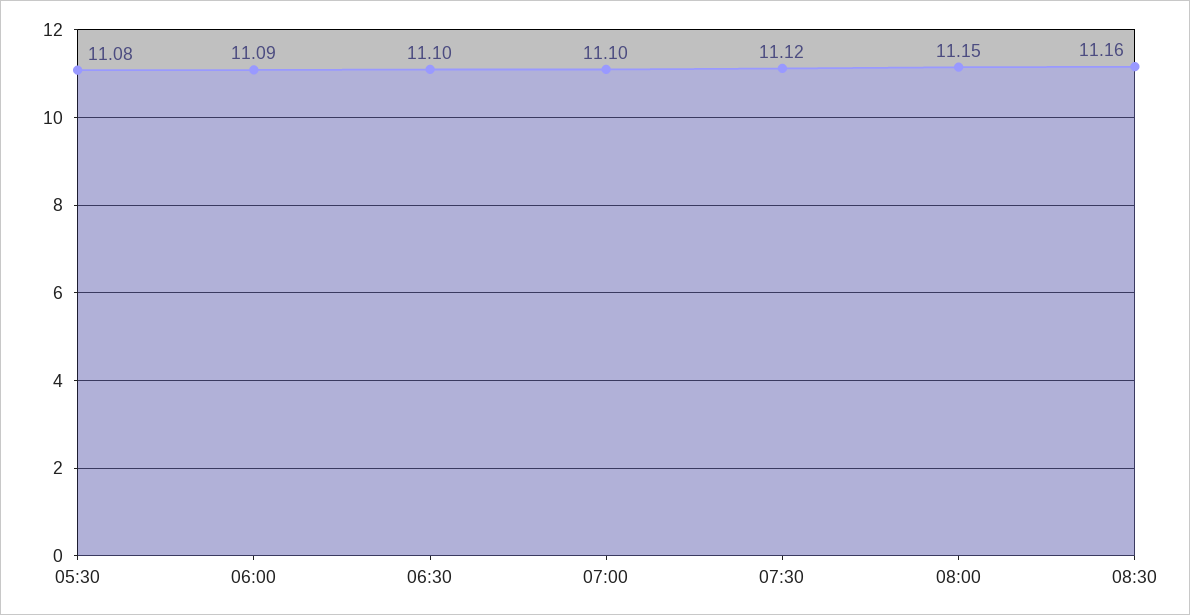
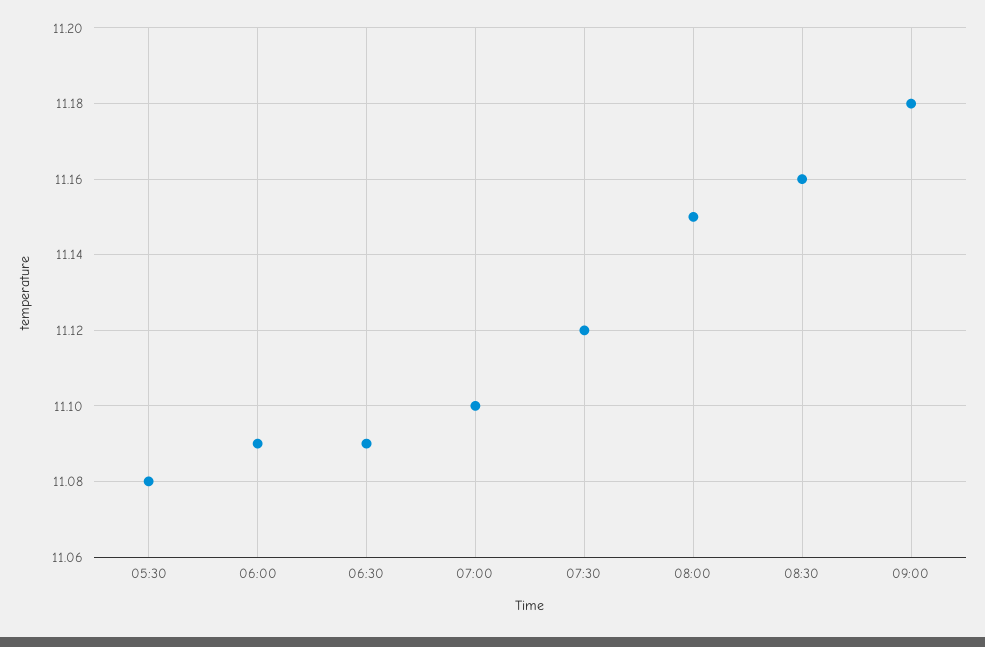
06:30: 11.1 -> 11.09
09:00: none -> 11.18

